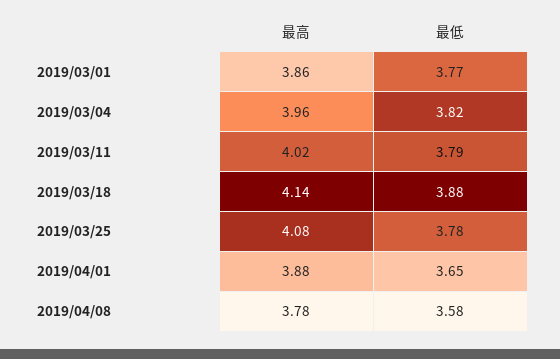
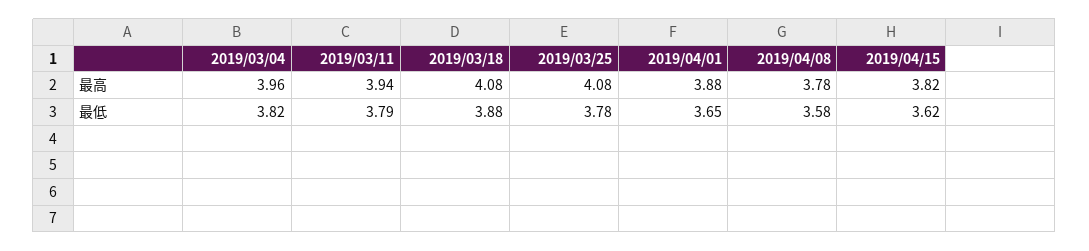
最高, 2019/03/01: 3.86 -> none
最低, 2019/03/01: 3.77 -> none
最高, 2019/03/11: 4.02 -> 3.94
最高, 2019/03/18: 4.14 -> 4.08
最高, 2019/04/15: none -> 3.82
最低, 2019/04/15: none -> 3.62

